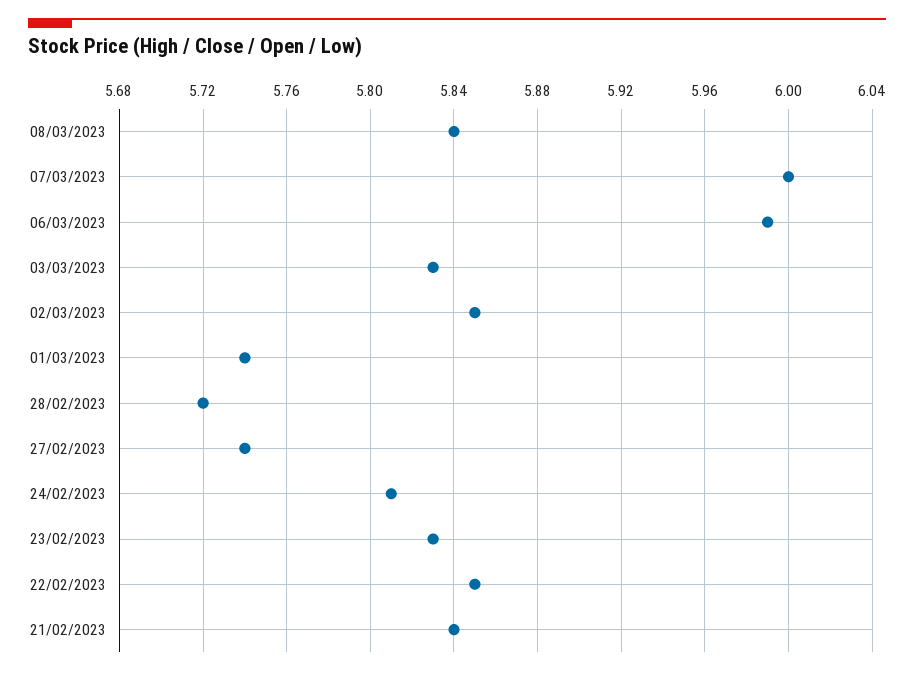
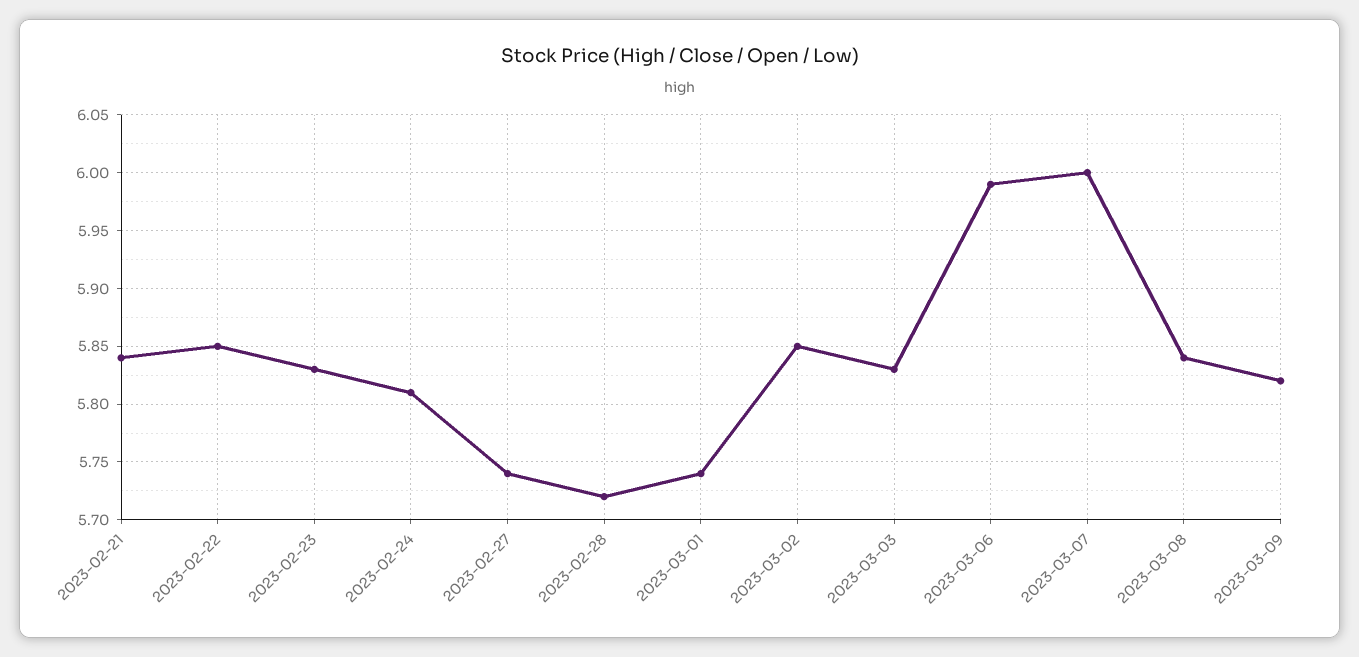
2023-03-09: none -> 5.82

